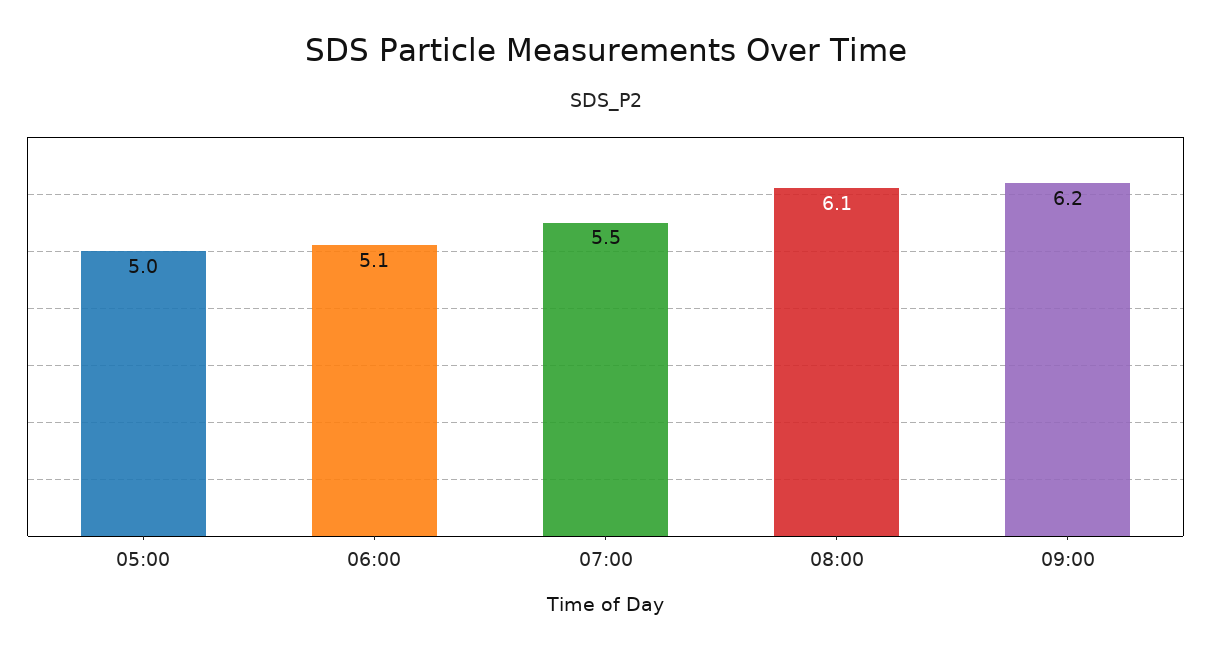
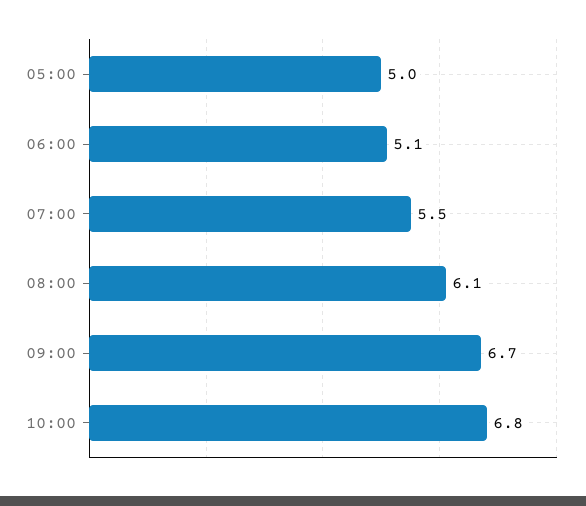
09:00: 6.2 -> 6.7
10:00: none -> 6.8

